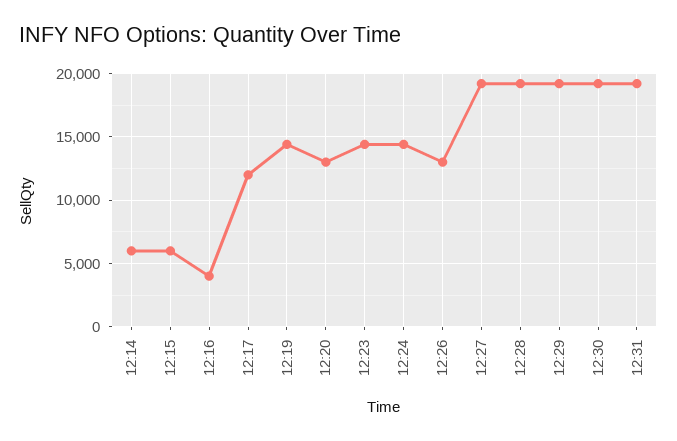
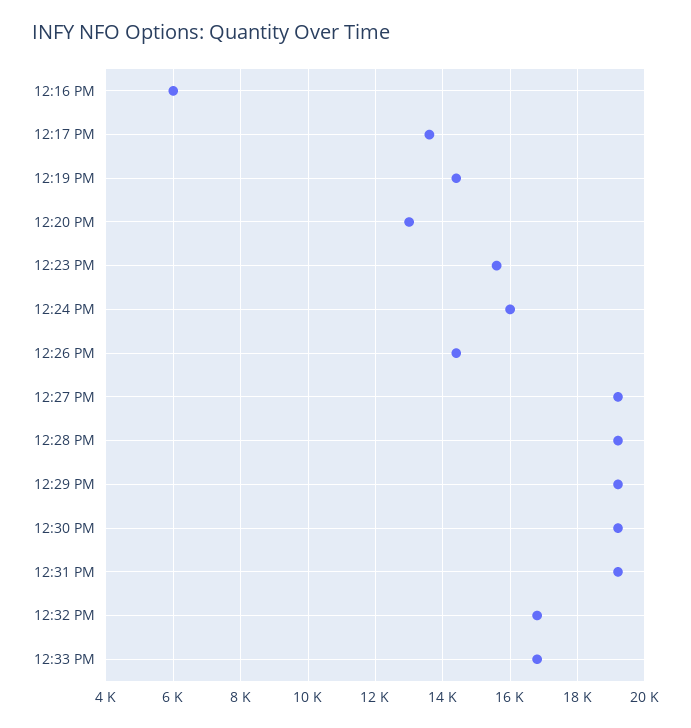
12:14: 6000 -> none
12:15: 6000 -> none
12:16: 4000 -> 6000
12:17: 12000 -> 13600
12:23: 14500 -> 15600
12:24: 14500 -> 16000
12:26: 13000 -> 14400
12:32 PM: none -> 16800
12:33 PM: none -> 16800

